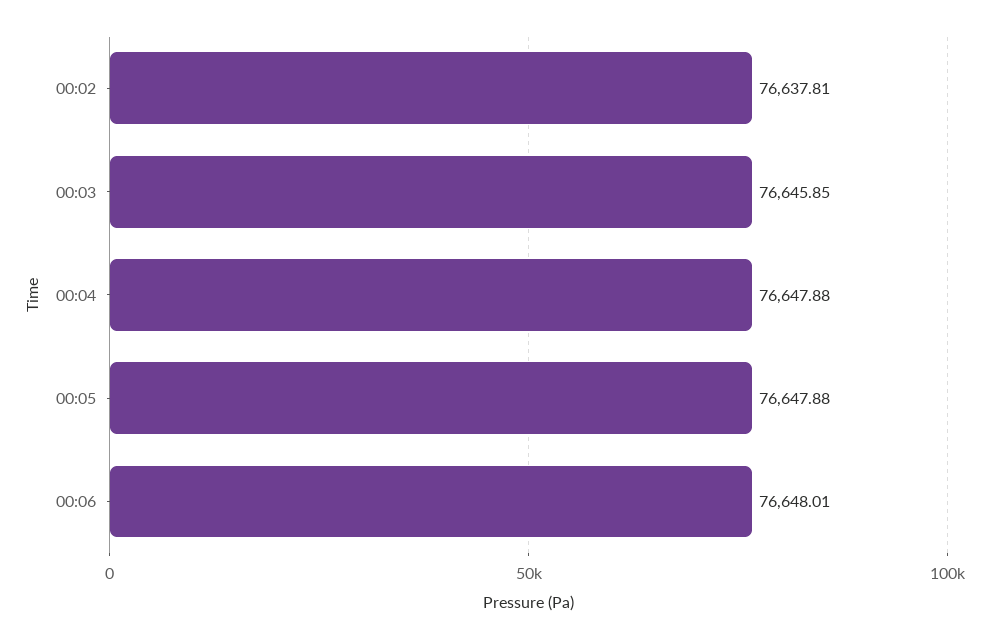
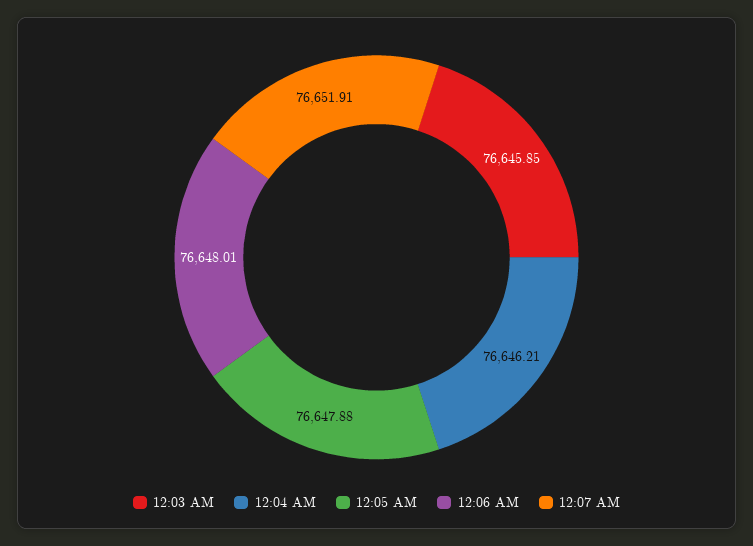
00:02: 76637.81 -> none
00:04: 76647.88 -> 76646.21
12:07 AM: none -> 76651.91

